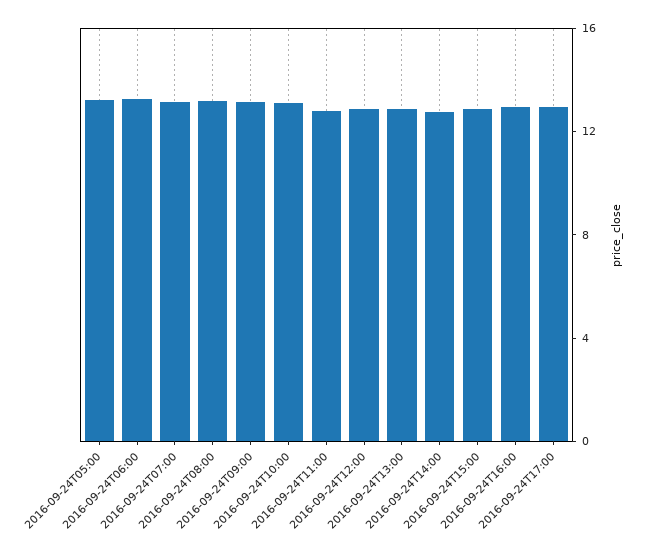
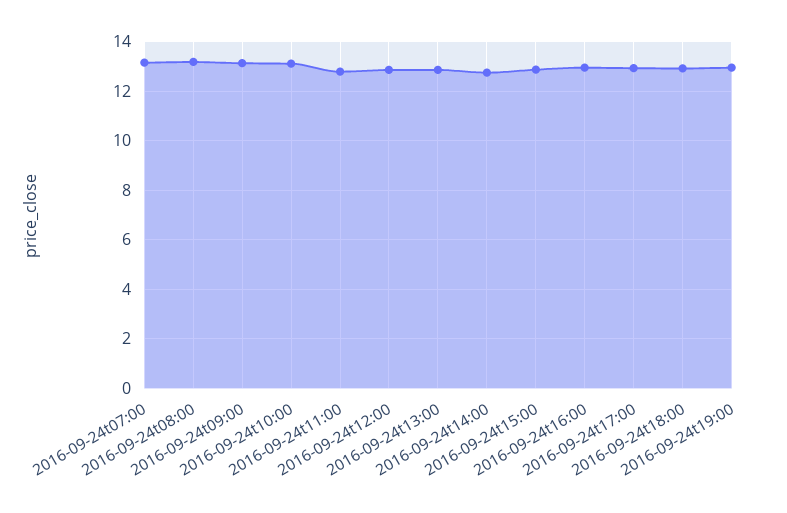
2016-09-24T05:00: 13 -> none
2016-09-24T06:00: 13 -> none
2016-09-24t18:00: none -> 13
2016-09-24t19:00: none -> 13

